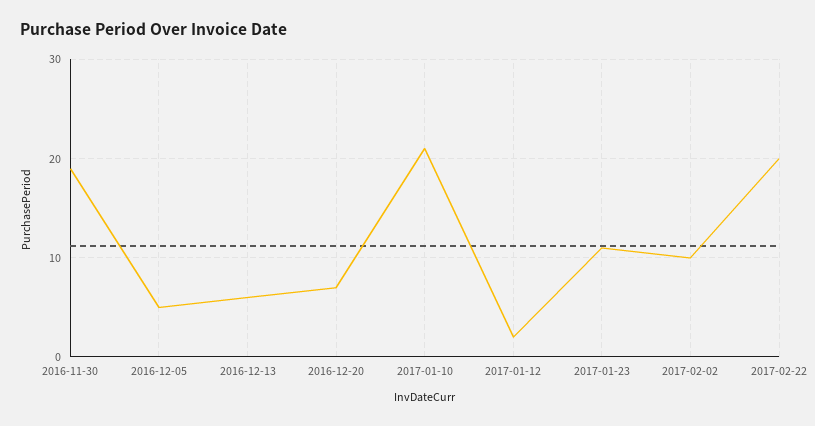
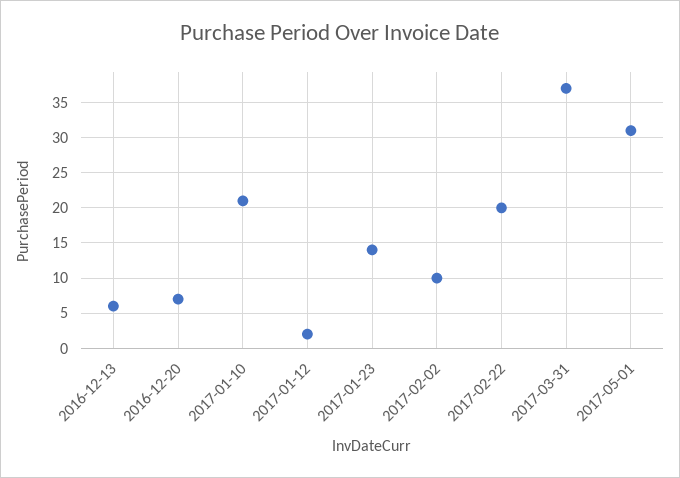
2016-11-30: 19 -> none
2016-12-05: 5 -> none
2017-01-23: 11 -> 14
2017-03-31: none -> 37
2017-05-01: none -> 31

